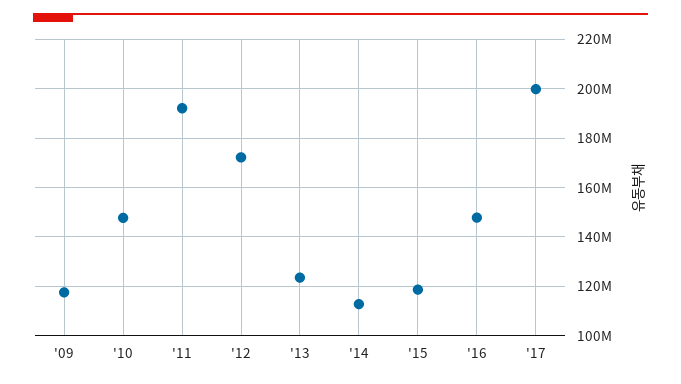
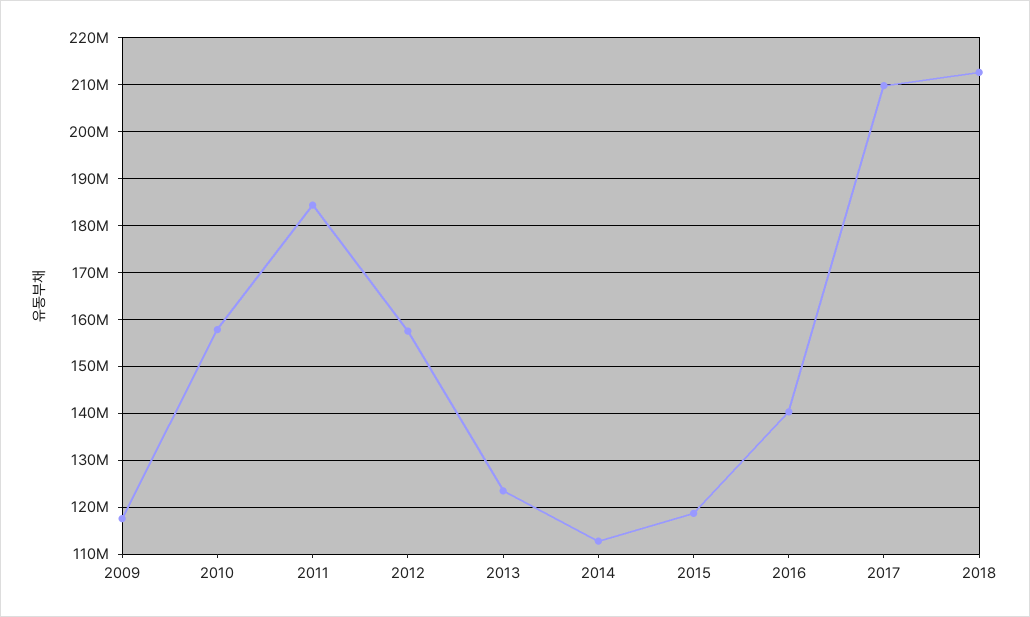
'10: 147500000 -> 158000000
'11: 192500000 -> 184000000
'12: 172500000 -> 158000000
'16: 147500000 -> 140000000
'17: 200000000 -> 210000000
2018: none -> 212000000

